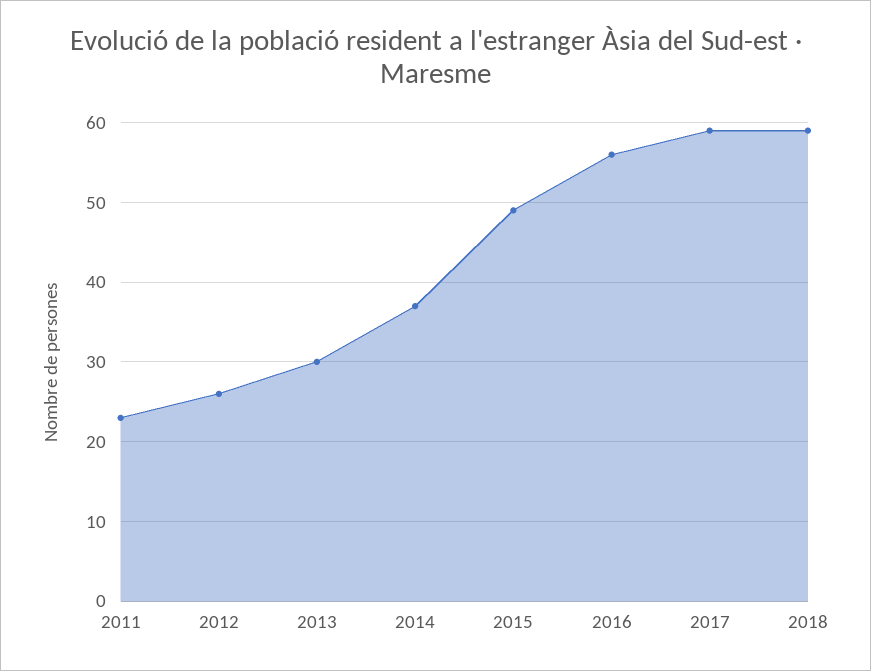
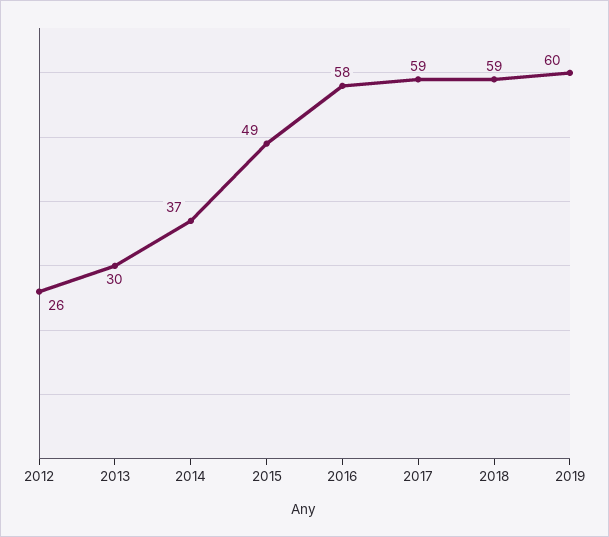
2011: 23 -> none
2016: 56 -> 58
2019: none -> 60

